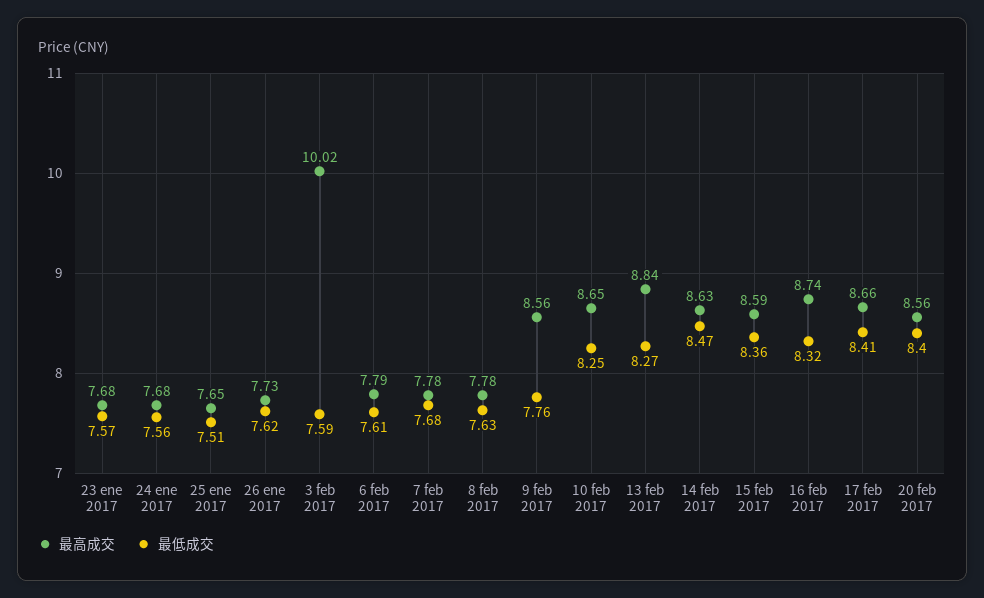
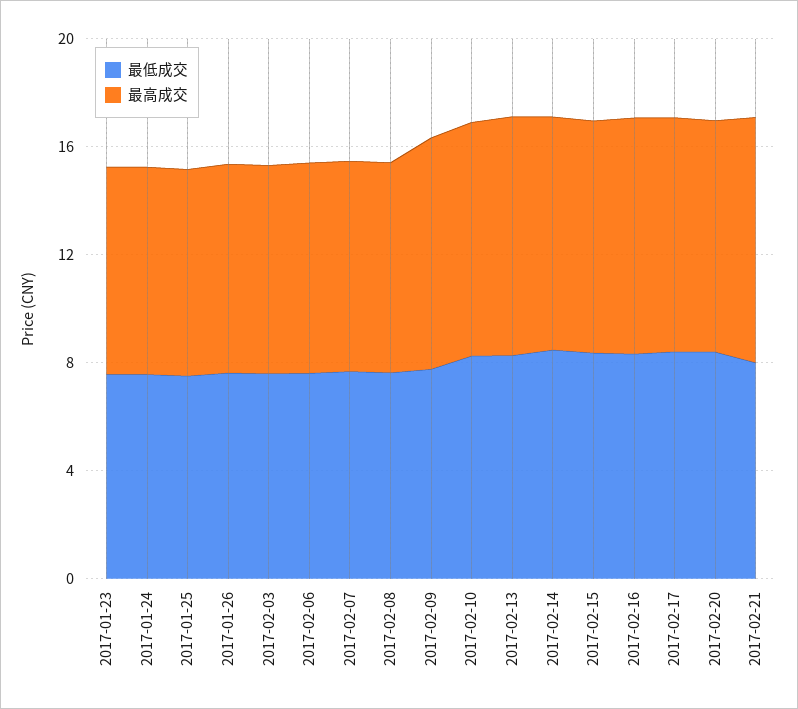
最高成交, 3 feb 2017: 10.02 -> 8
最低成交, 2017-02-21: none -> 8
最高成交, 2017-02-21: none -> 9

